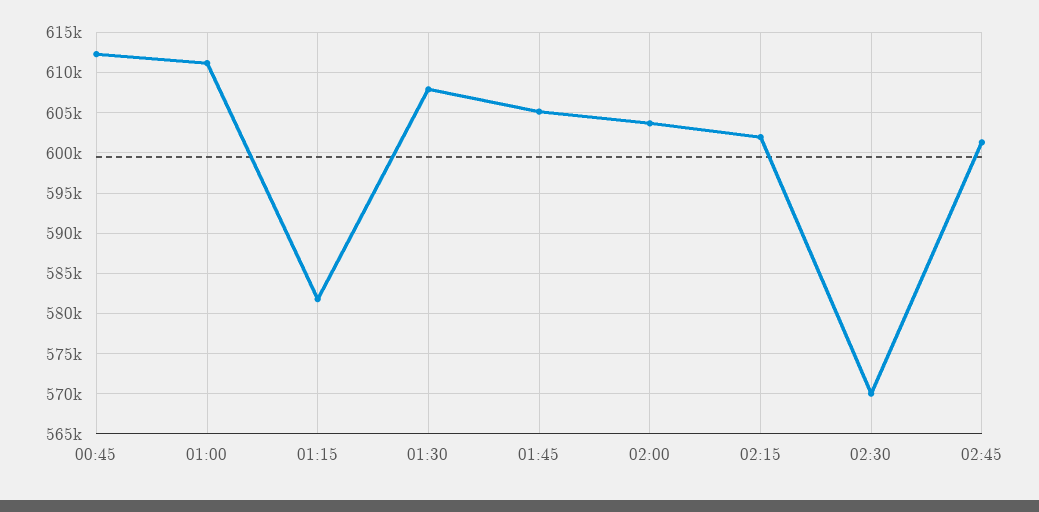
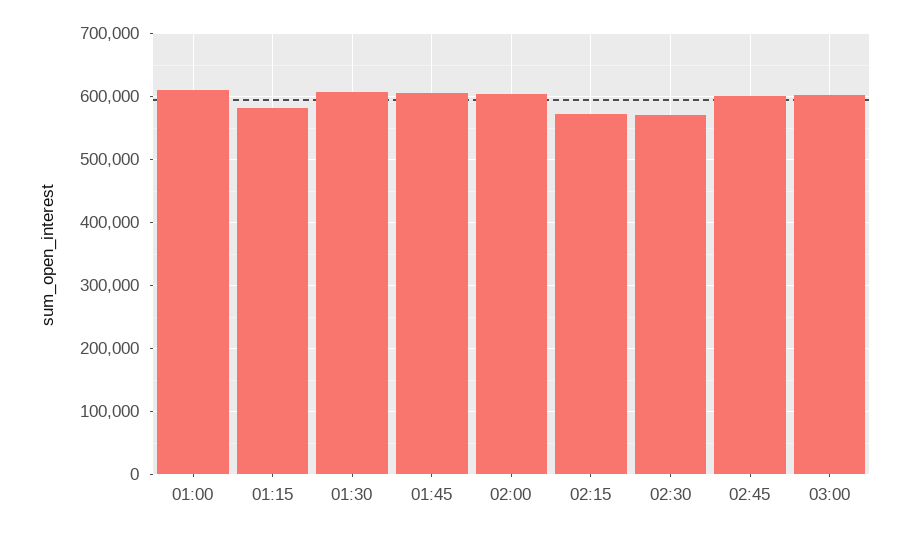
00:45: 612000 -> none
02:15: 602000 -> 570000
03:00: none -> 600000

